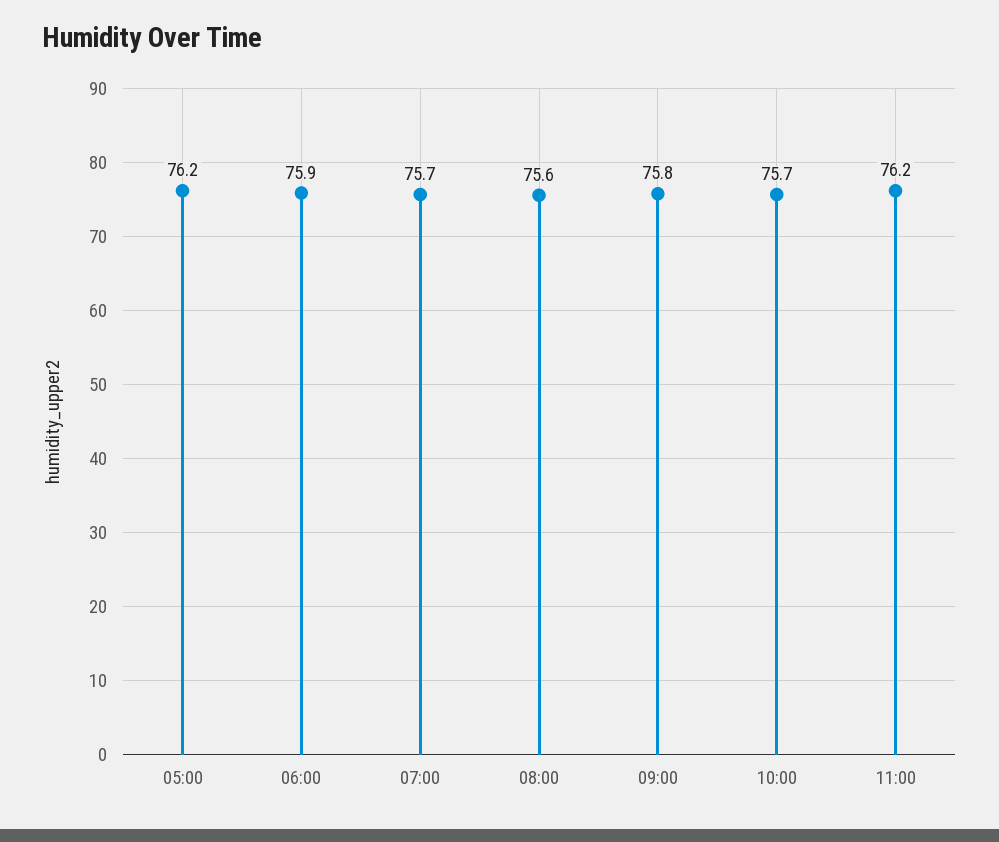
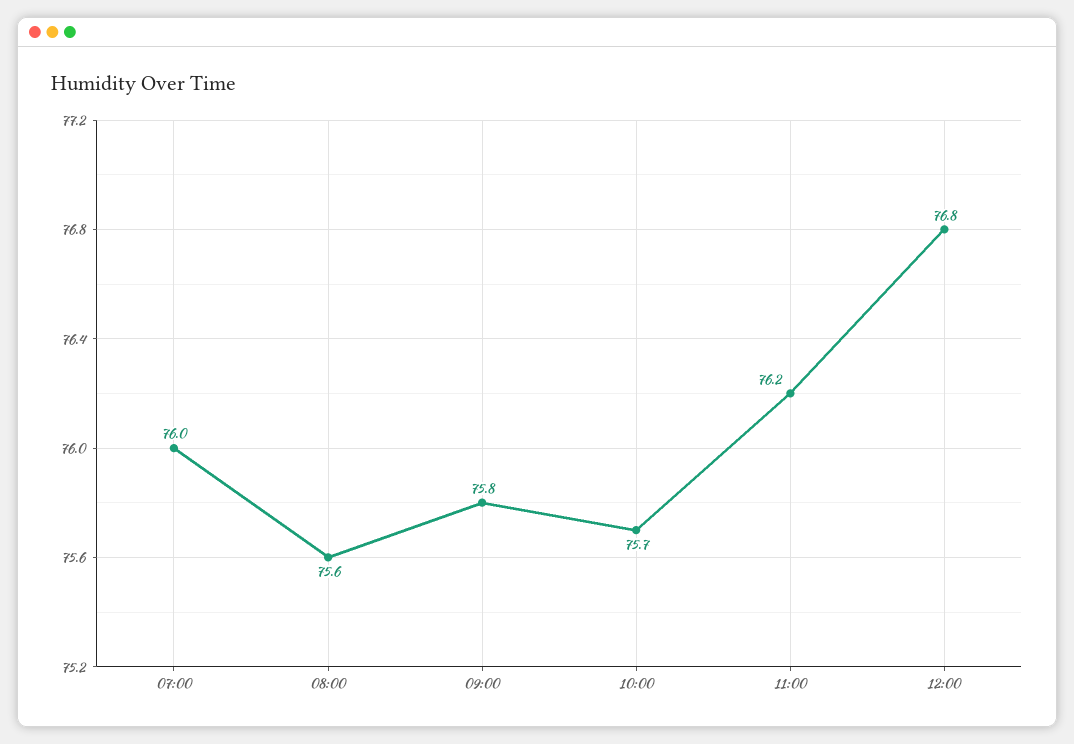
05:00: 76.2 -> none
06:00: 75.9 -> none
07:00: 75.7 -> 76
12:00: none -> 76.8

